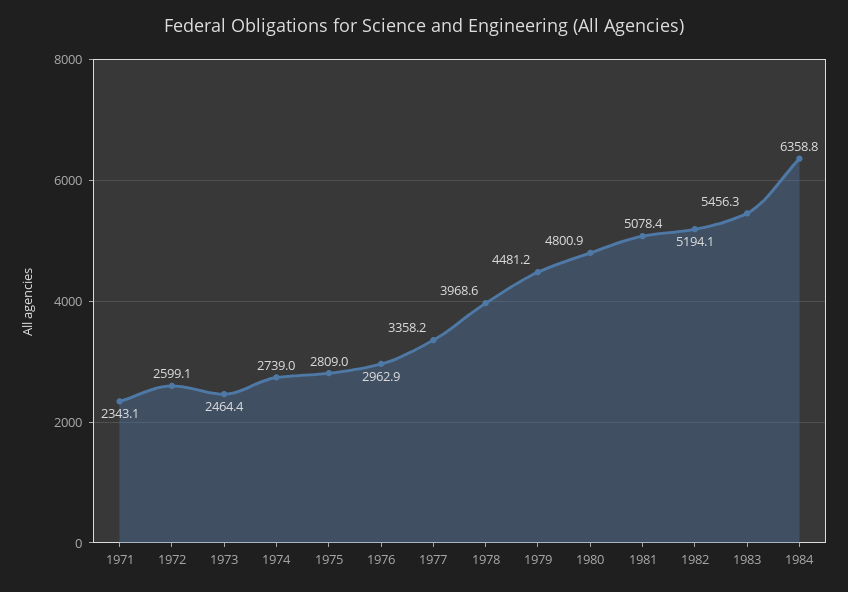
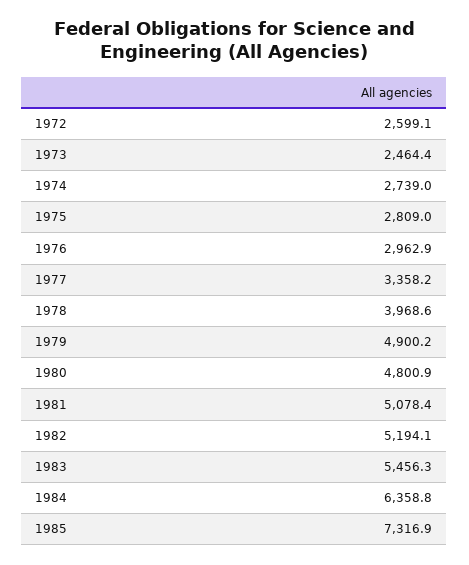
1971: 2343.1 -> none
1979: 4481.2 -> 4900.2
1985: none -> 7316.9

